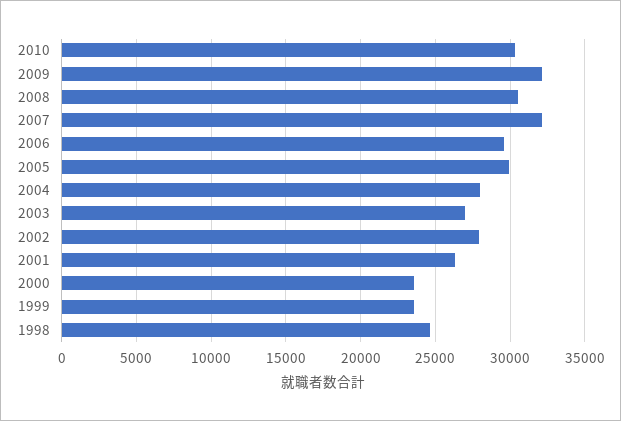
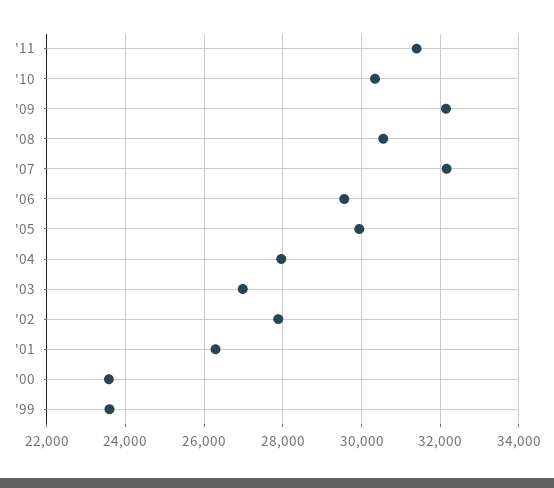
1998: 24500 -> none
'11: none -> 31400

